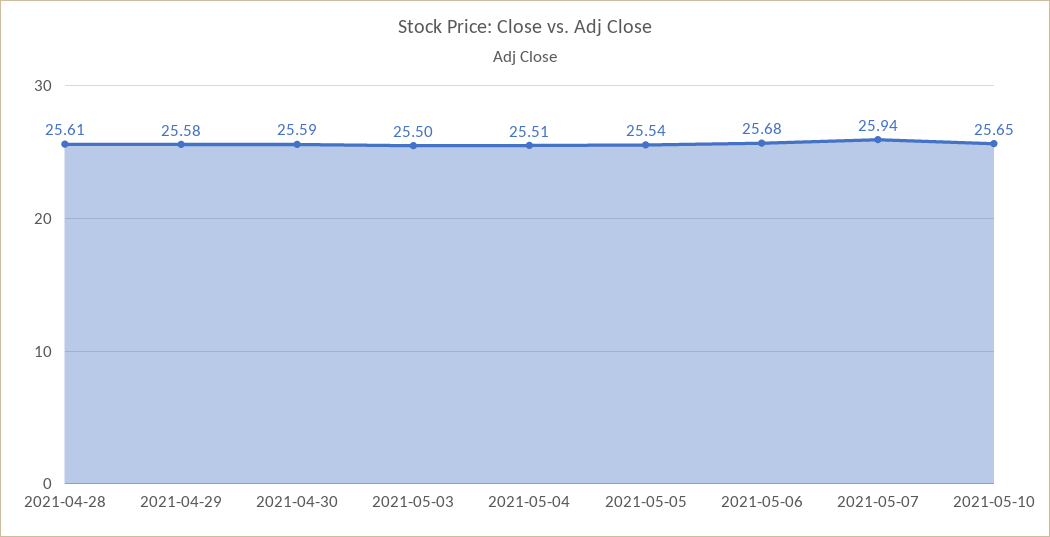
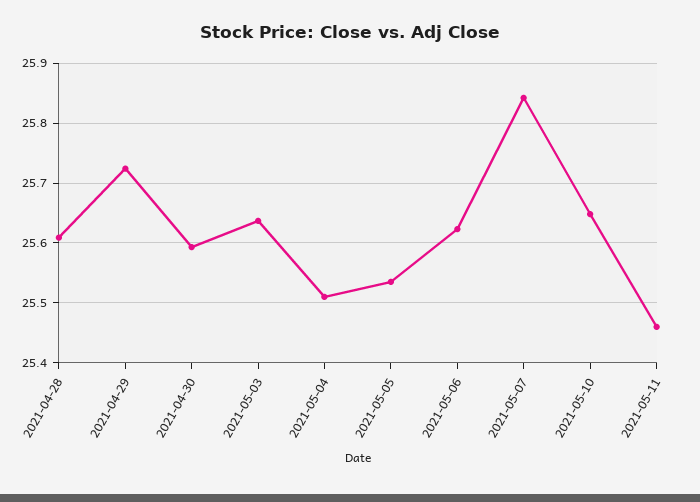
2021-04-29: 25.58 -> 25.72
2021-05-03: 25.5 -> 25.64
2021-05-06: 25.68 -> 25.62
2021-05-07: 25.94 -> 25.84
2021-05-11: none -> 25.46

